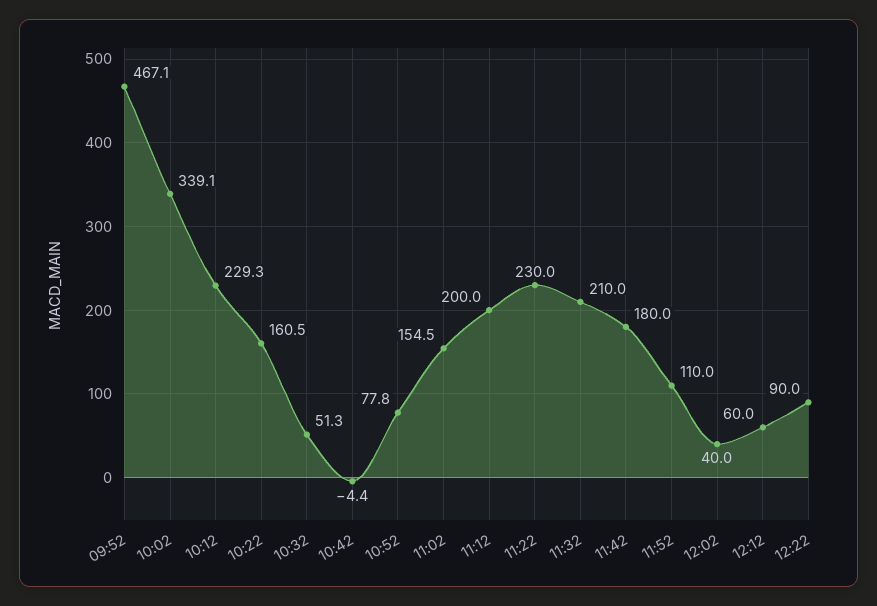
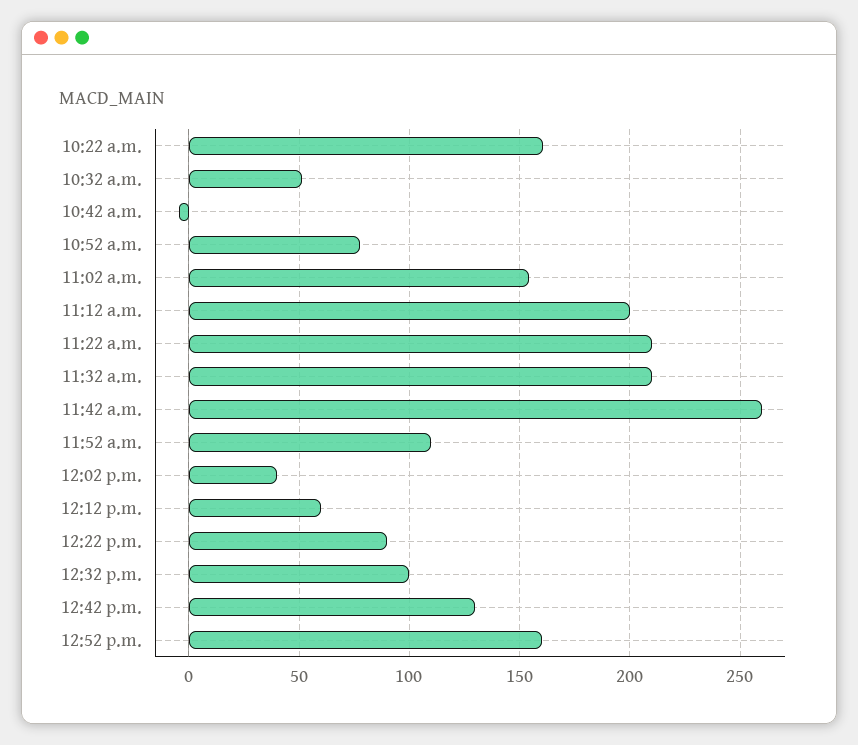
09:52: 467.1 -> none
10:02: 339.1 -> none
10:12: 229.3 -> none
11:22: 230 -> 210
11:42: 180 -> 260
12:32 p.m.: none -> 100
12:42 p.m.: none -> 130
12:52 p.m.: none -> 160

